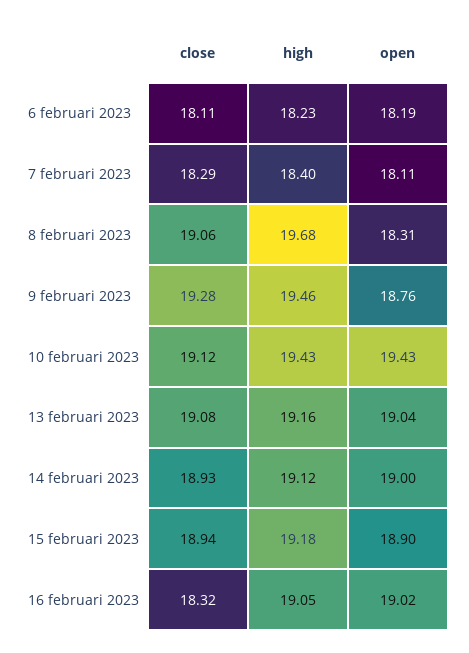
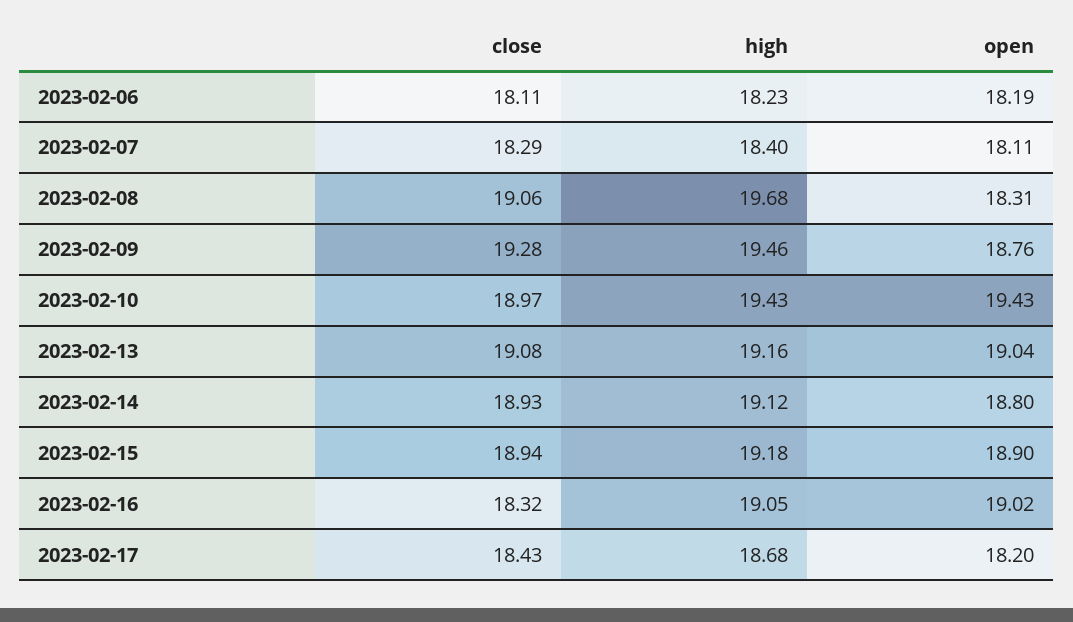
close, 10 februari 2023: 19.12 -> 18.97
open, 14 februari 2023: 19 -> 18.8
close, 2023-02-17: none -> 18.43
high, 2023-02-17: none -> 18.68
open, 2023-02-17: none -> 18.2

